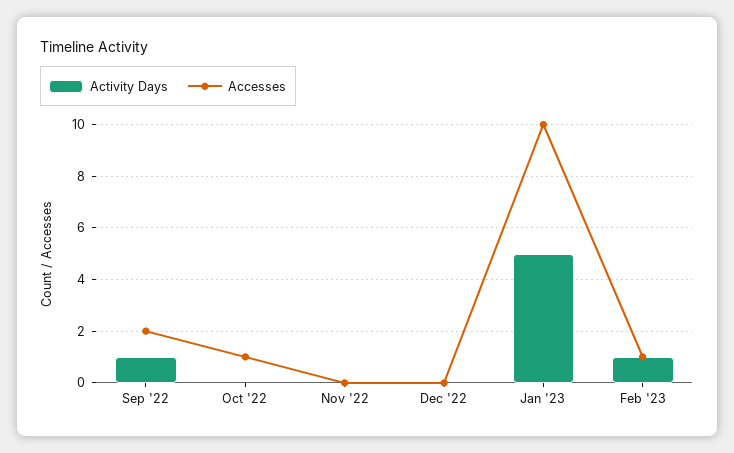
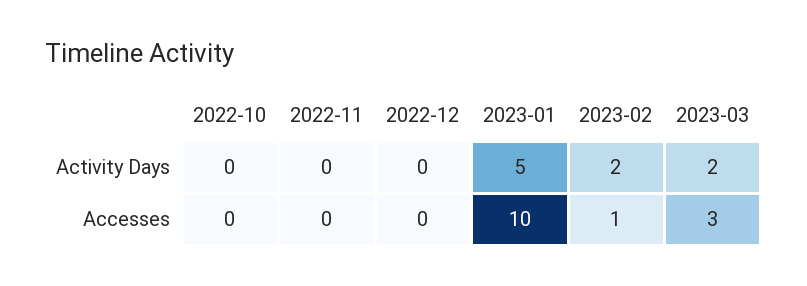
Activity Days, Sep '22: 1 -> none
Accesses, Sep '22: 2 -> none
Accesses, Oct '22: 1 -> 0
Activity Days, Feb '23: 1 -> 2
Activity Days, 2023-03: none -> 2
Accesses, 2023-03: none -> 3

